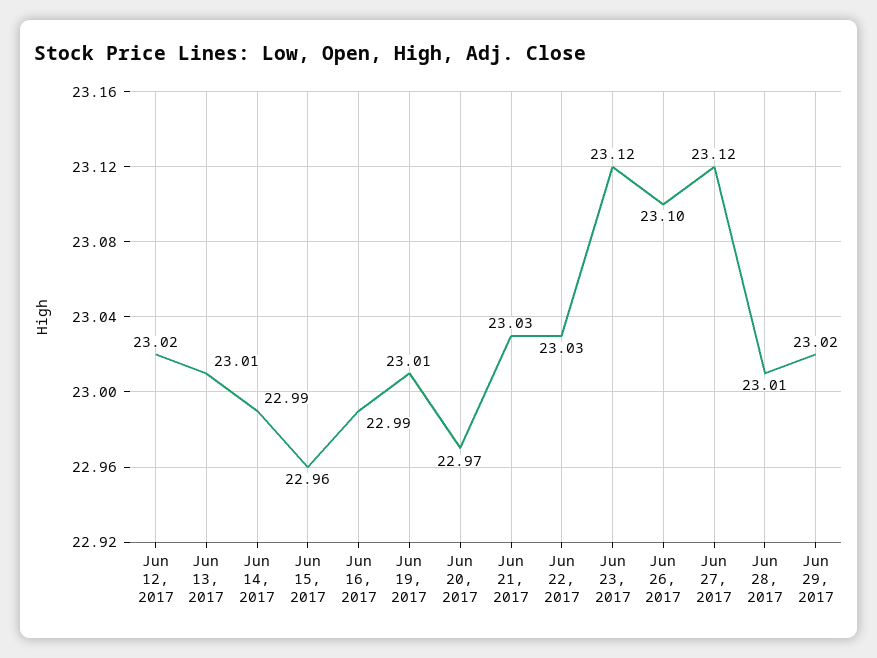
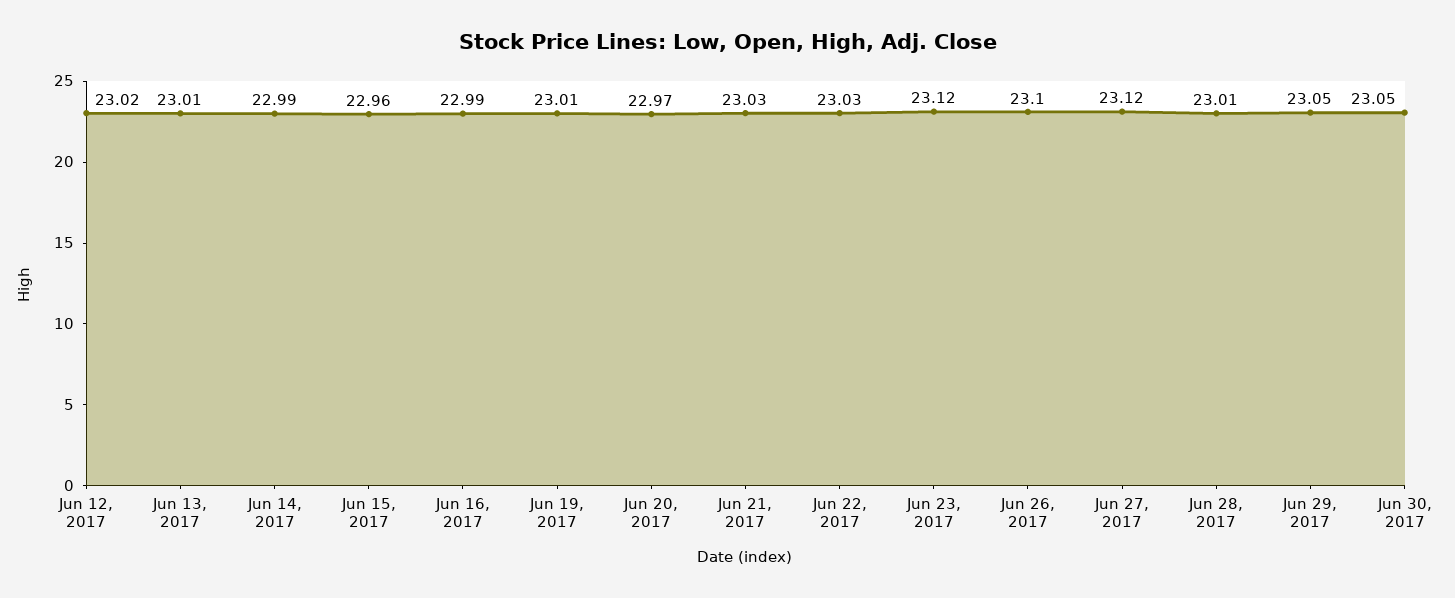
Jun 29, 2017: 23.02 -> 23.05
Jun 30, 2017: none -> 23.05

